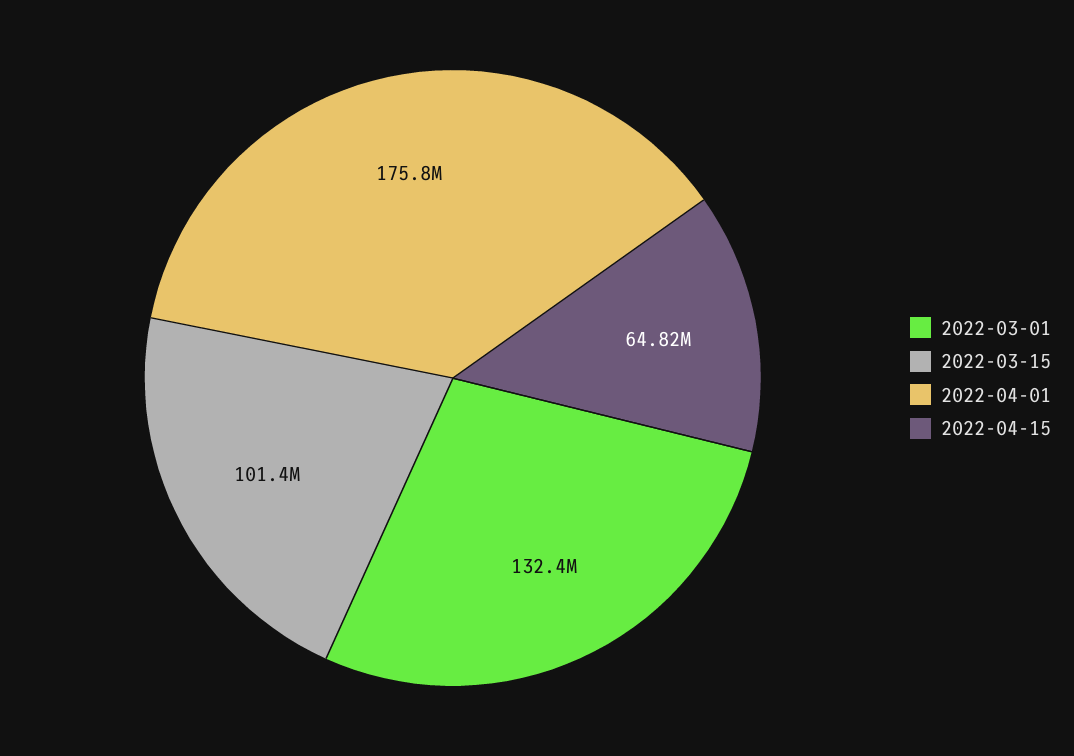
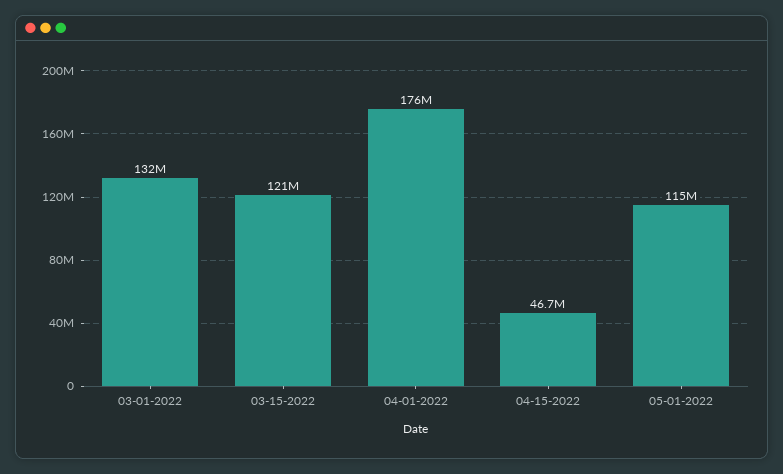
2022-03-15: 101400000 -> 121000000
2022-04-15: 64820000 -> 46700000
05-01-2022: none -> 115000000

